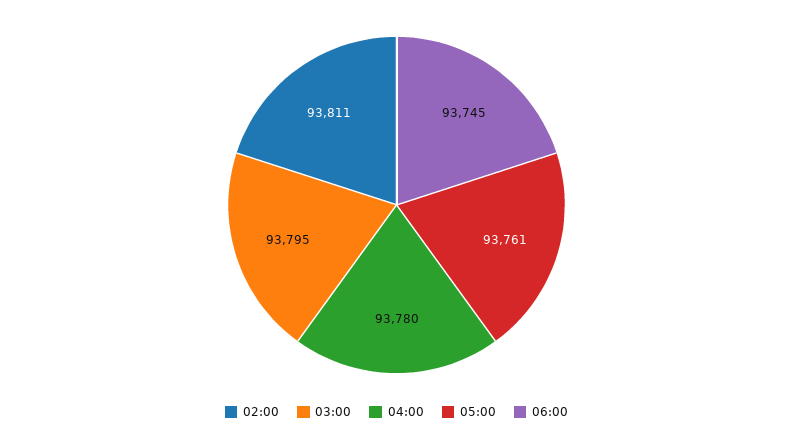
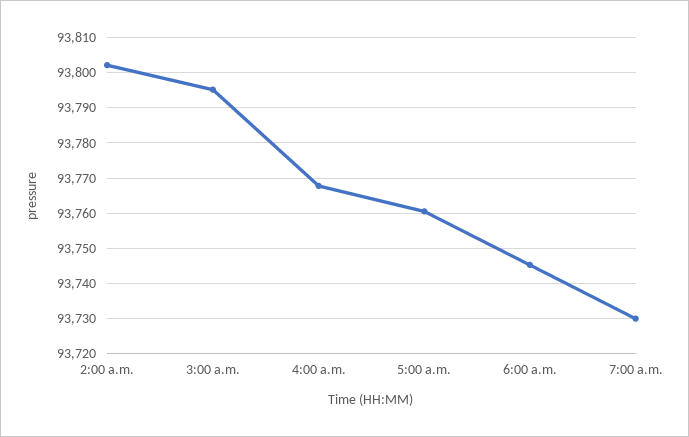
02:00: 93811 -> 93802
04:00: 93780 -> 93768
7:00 a.m.: none -> 93730

